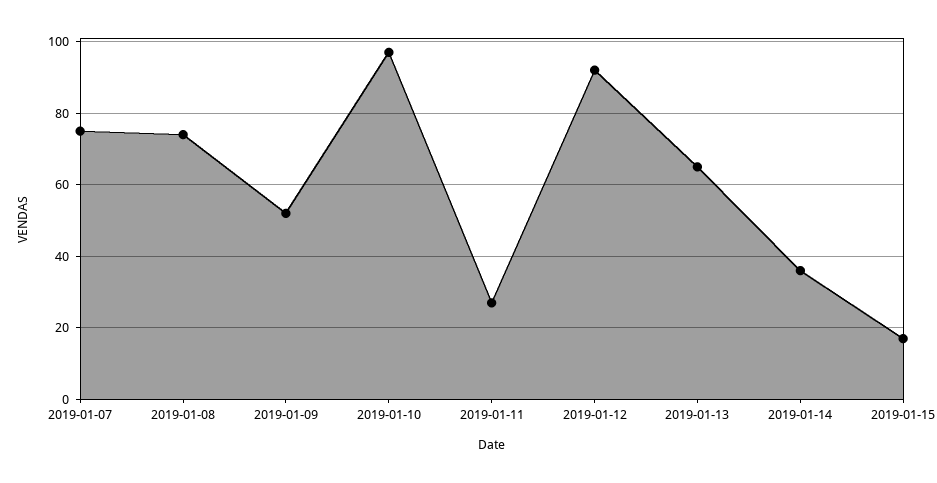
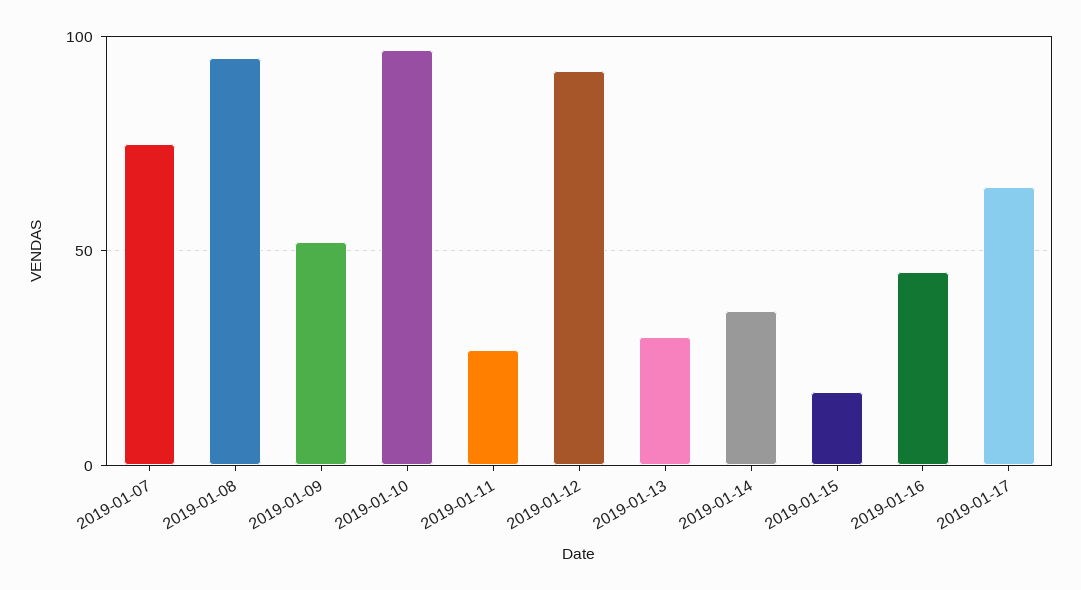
2019-01-08: 75 -> 95
2019-01-13: 65 -> 30
2019-01-16: none -> 45
2019-01-17: none -> 65

